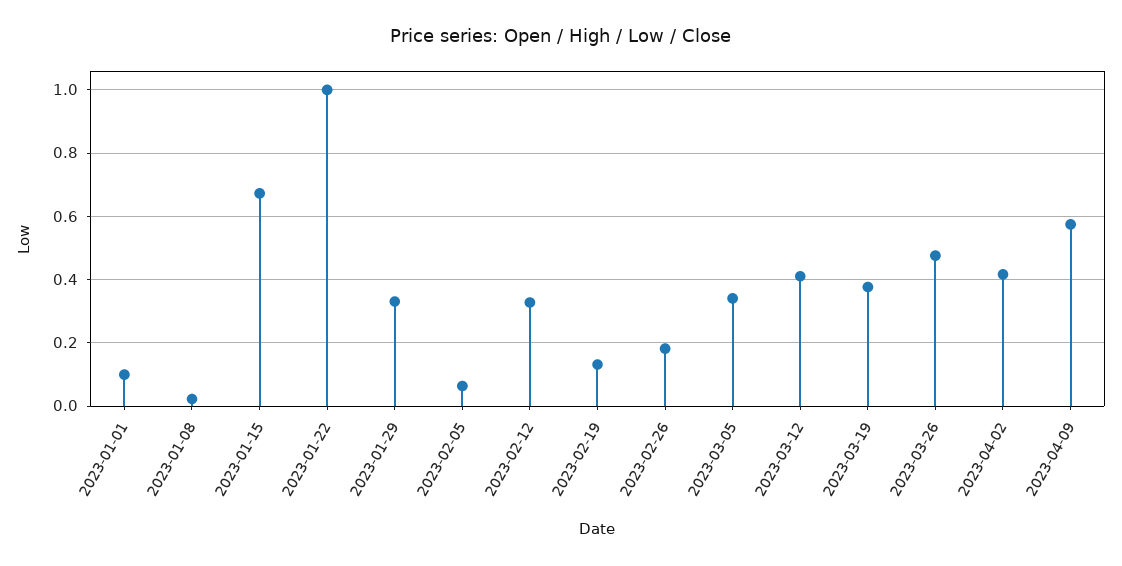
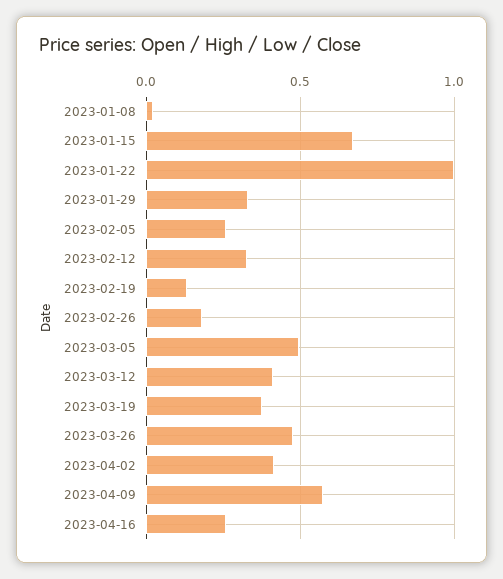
2023-01-01: 0.1 -> none
2023-02-05: 0.06 -> 0.25
2023-03-05: 0.34 -> 0.5
2023-04-16: none -> 0.25

